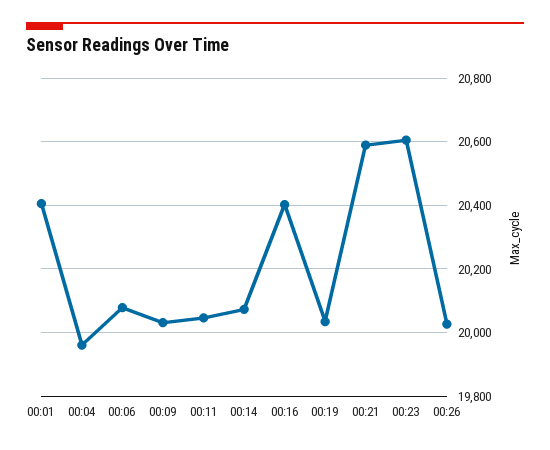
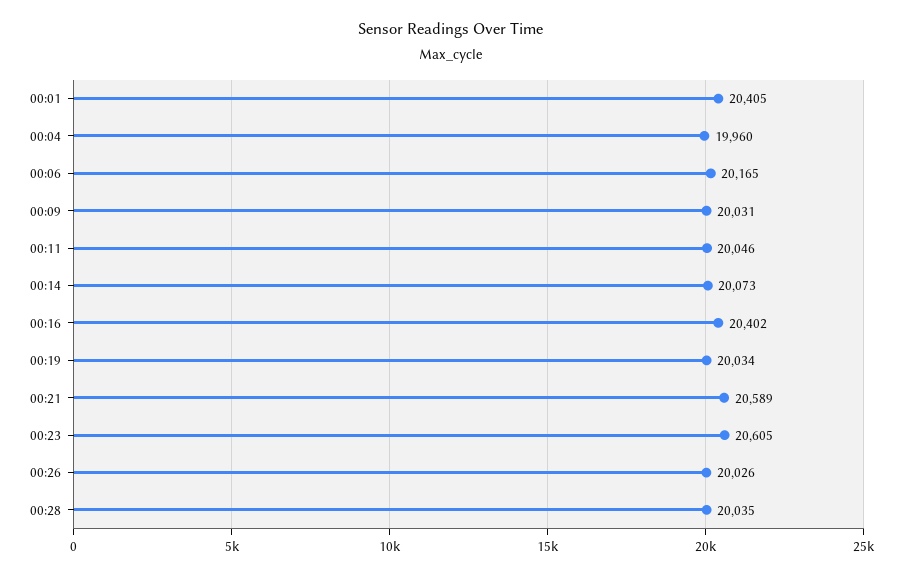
00:06: 20080 -> 20165
00:28: none -> 20035

